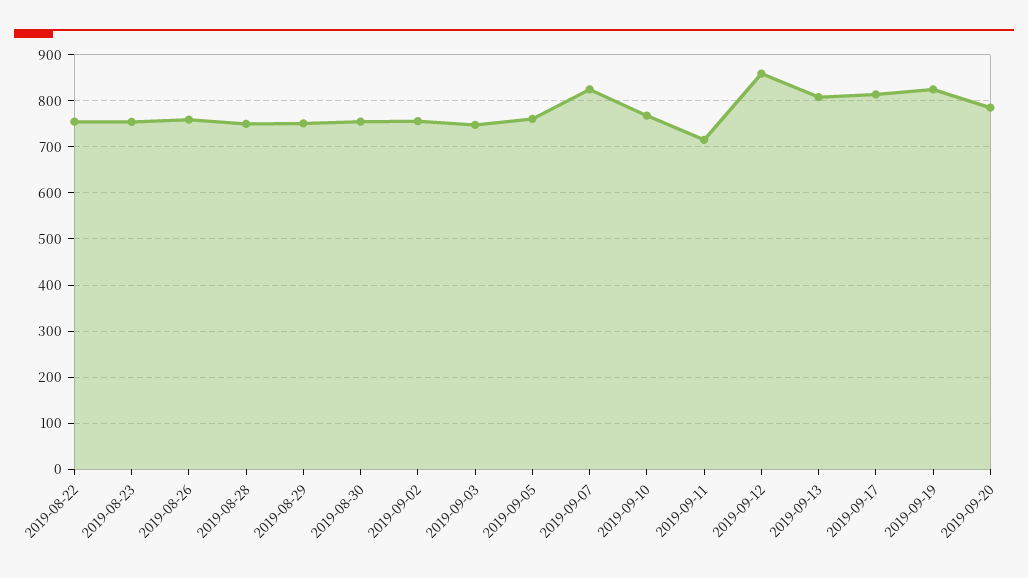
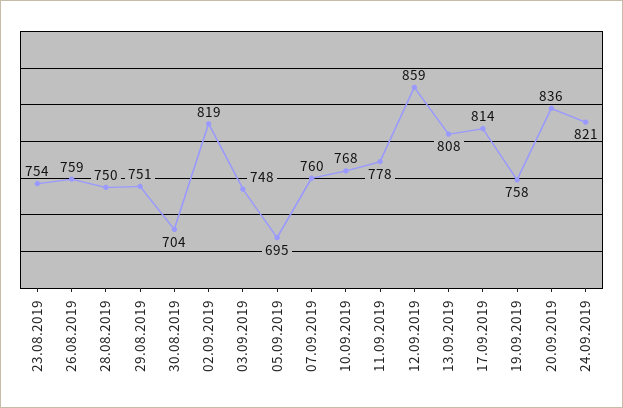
2019-08-22: 760 -> none
2019-08-30: 760 -> 704
2019-09-02: 760 -> 819
2019-09-05: 760 -> 695
2019-09-07: 820 -> 760
2019-09-11: 720 -> 778
2019-09-19: 820 -> 758
2019-09-20: 780 -> 836
24.09.2019: none -> 821

